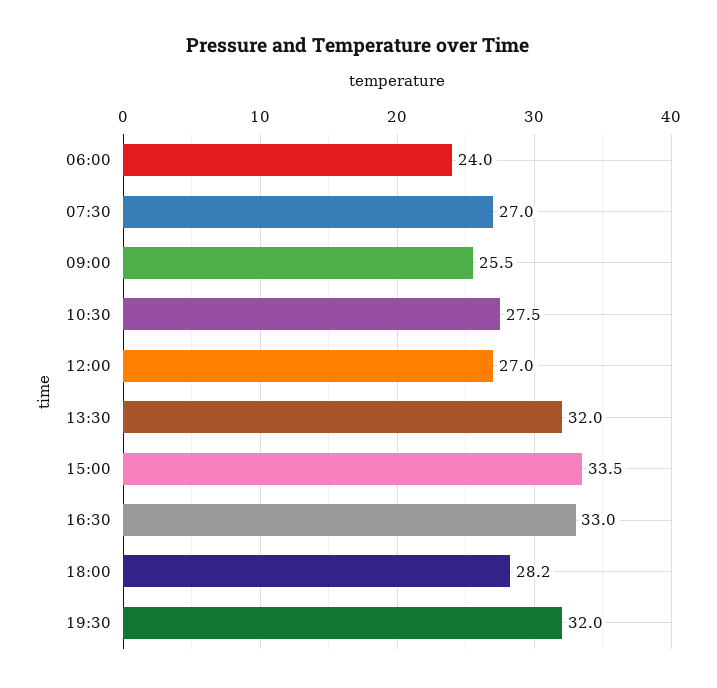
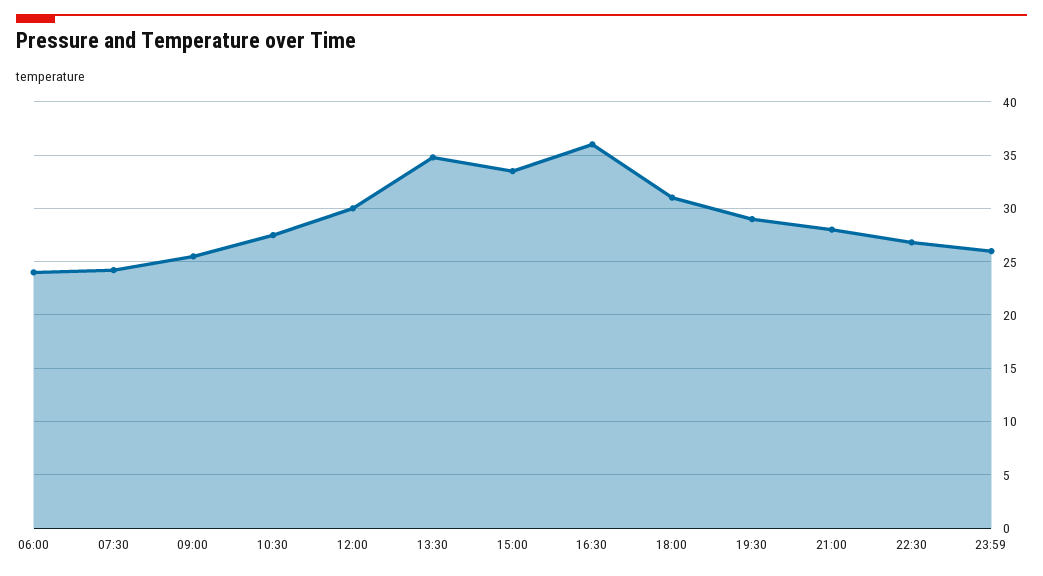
07:30: 27 -> 24
12:00: 27 -> 30
13:30: 32 -> 35
16:30: 33 -> 36
18:00: 28.2 -> 31
19:30: 32 -> 29
21:00: none -> 28
22:30: none -> 27
23:59: none -> 26

